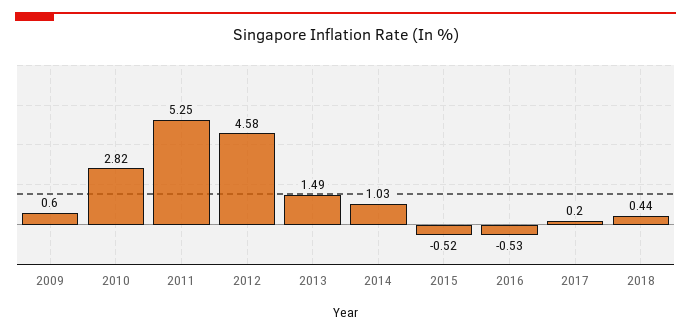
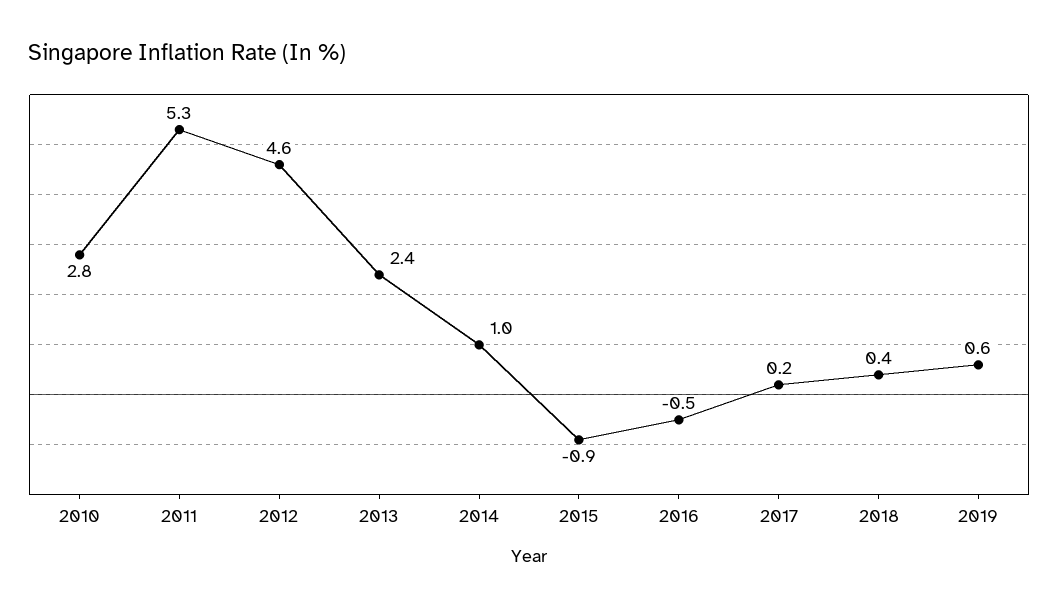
2009: 0.6 -> none
2013: 1.49 -> 2.4
2015: -0.52 -> -0.9
2019: none -> 0.6

